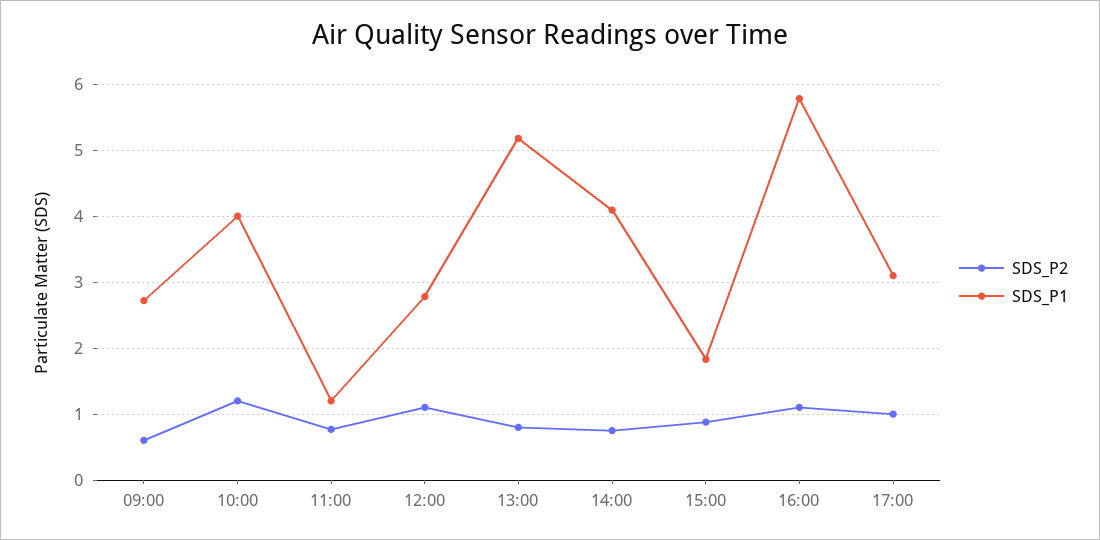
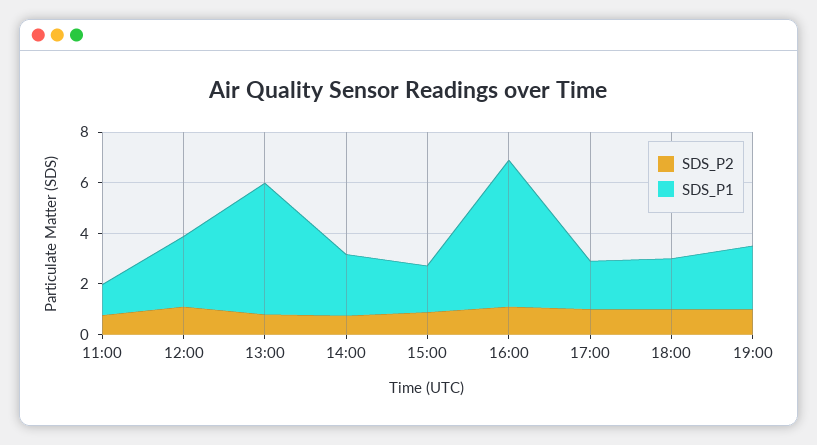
SDS_P2, 09:00: 0.6 -> none
SDS_P1, 09:00: 2.7 -> none
SDS_P2, 10:00: 1.2 -> none
SDS_P1, 10:00: 4 -> none
SDS_P1, 14:00: 4.1 -> 2.5
SDS_P1, 17:00: 3.1 -> 2
SDS_P2, 18:00: none -> 1
SDS_P1, 18:00: none -> 2
SDS_P2, 19:00: none -> 1
SDS_P1, 19:00: none -> 2.5

